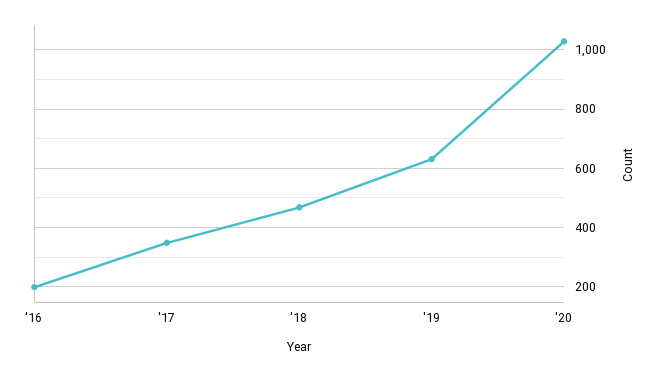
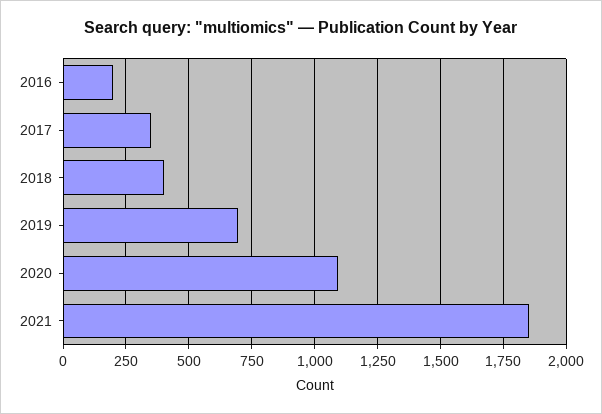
'18: 475 -> 400
'19: 625 -> 700
'20: 1025 -> 1100
2021: none -> 1850

